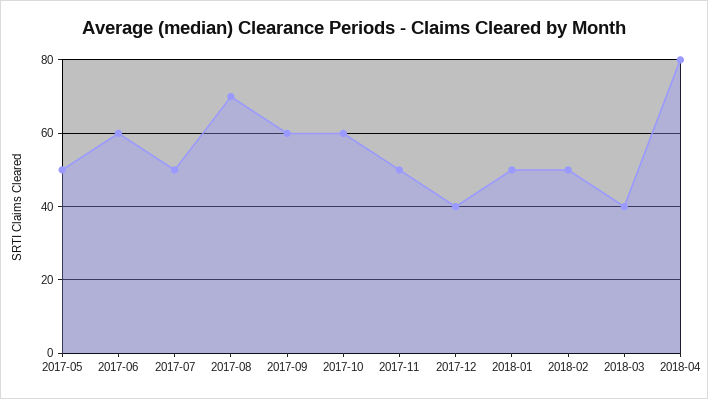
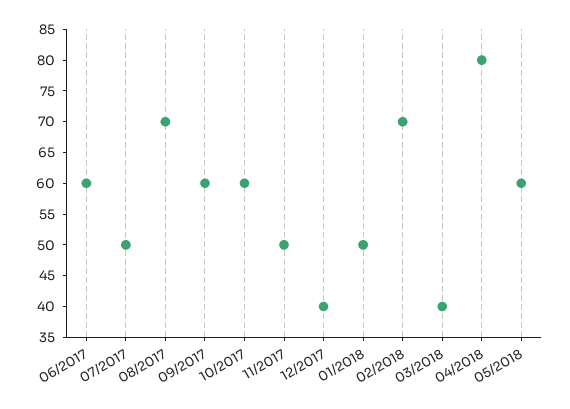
2017-05: 50 -> none
2018-02: 50 -> 70
05/2018: none -> 60

